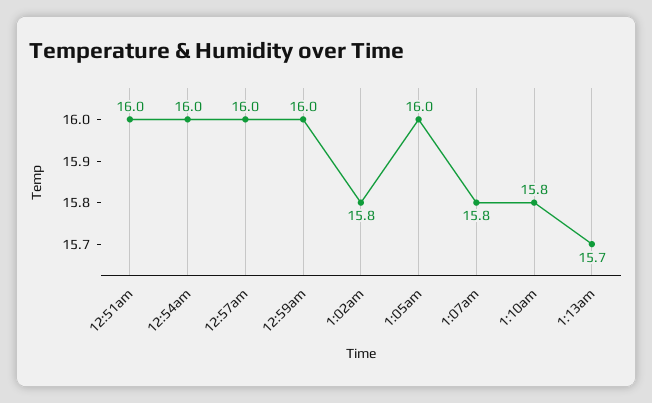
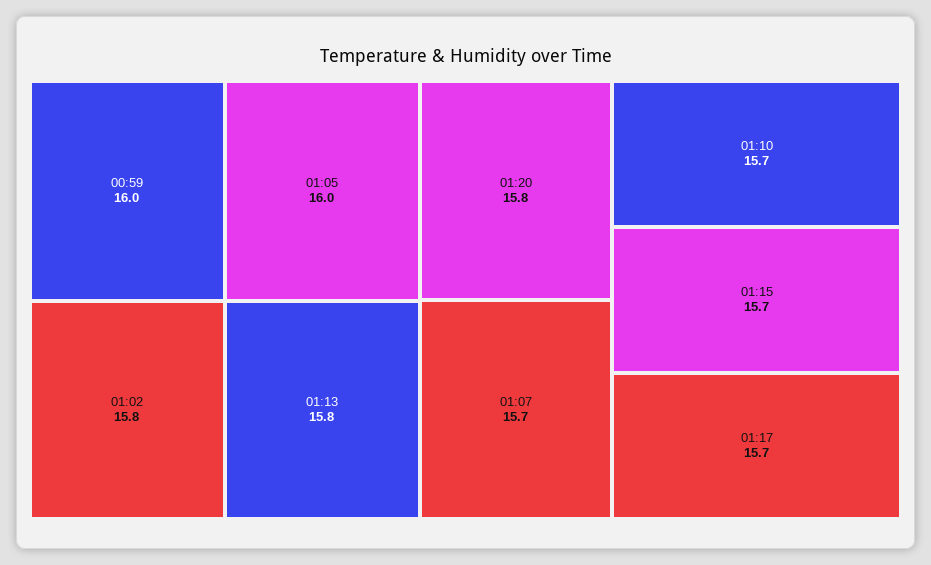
12:51am: 16 -> none
12:54am: 16 -> none
12:57am: 16 -> none
1:07am: 15.8 -> 15.7
1:10am: 15.8 -> 15.7
1:13am: 15.7 -> 15.8
01:20: none -> 15.8
01:15: none -> 15.7
01:17: none -> 15.7

